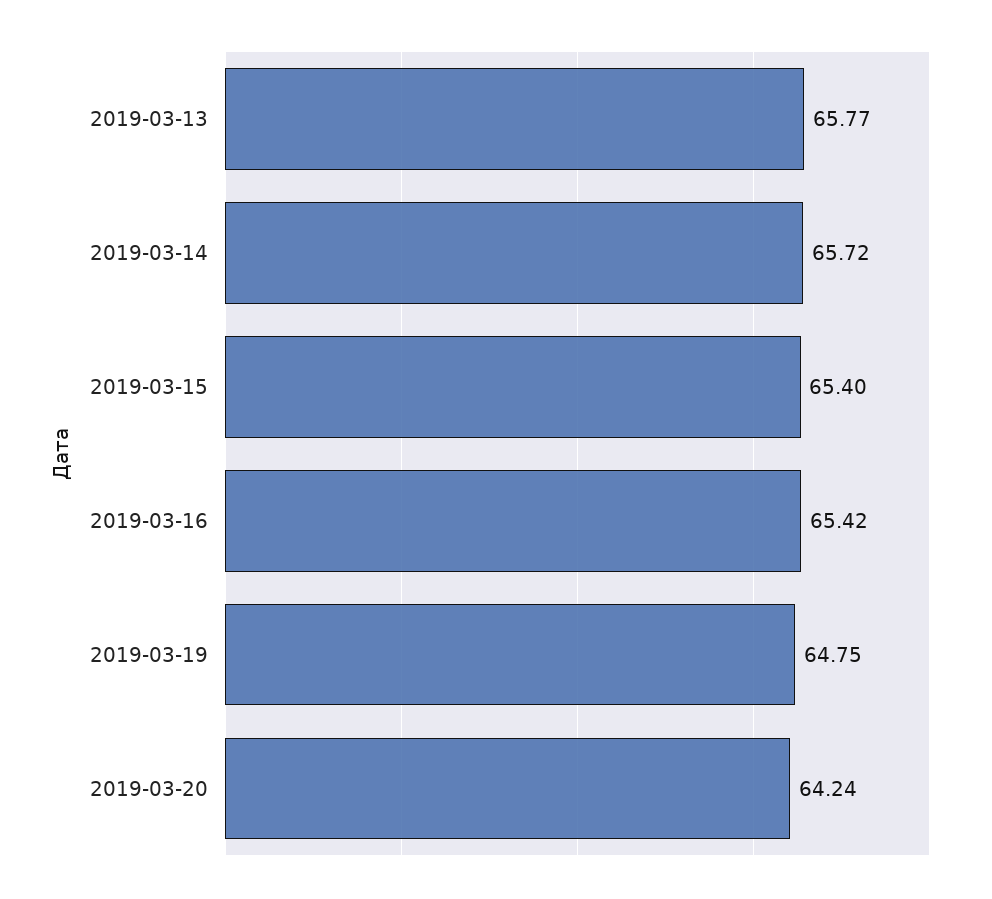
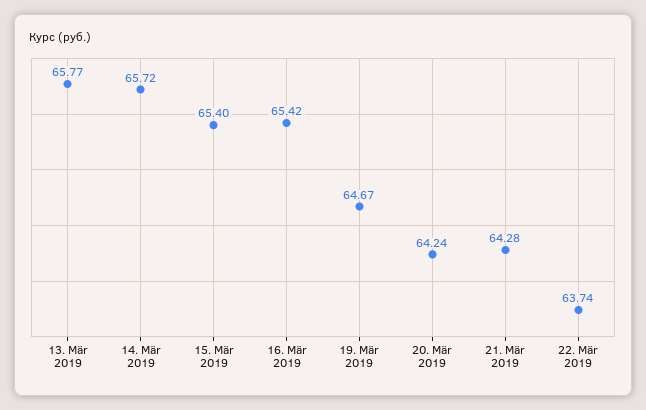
2019-03-19: 64.75 -> 64.67
21. Mär 2019: none -> 64.28
22. Mär 2019: none -> 63.74

